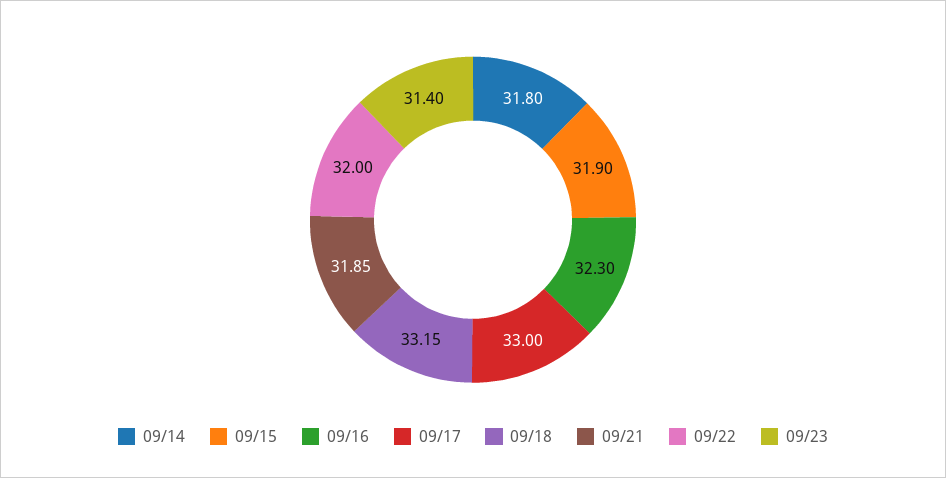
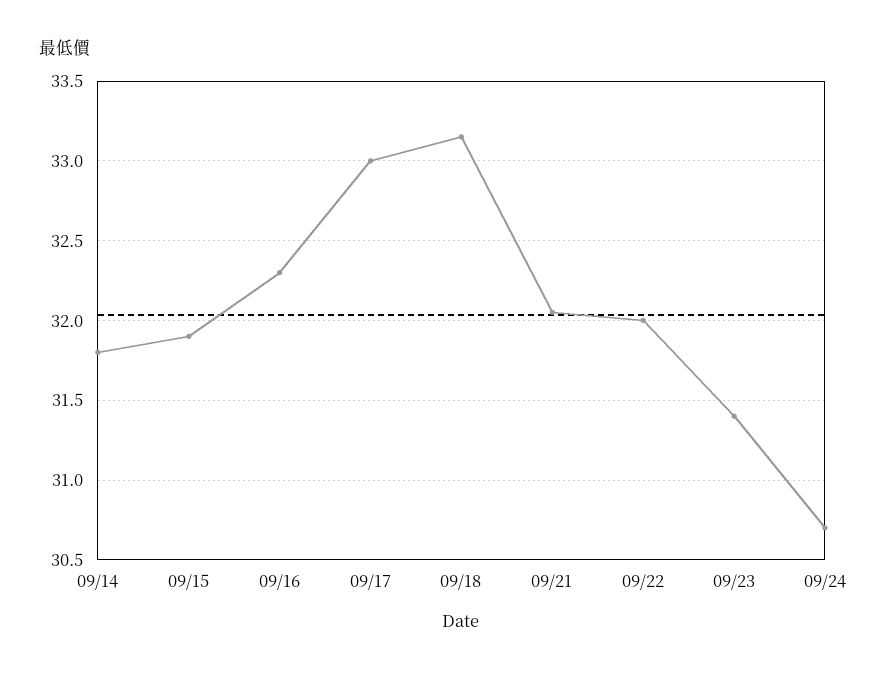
09/21: 31.85 -> 32.05
09/24: none -> 30.7

